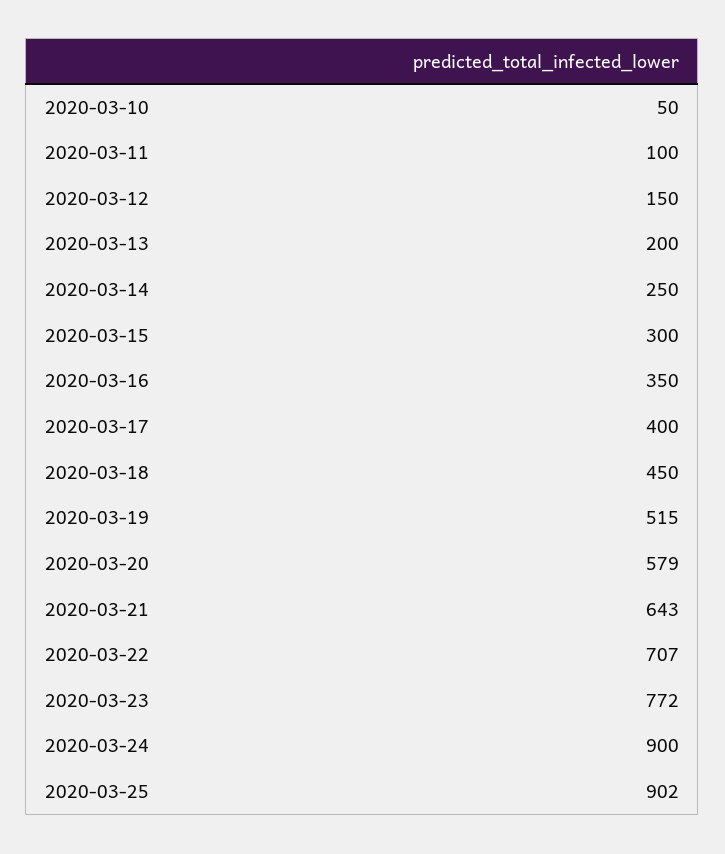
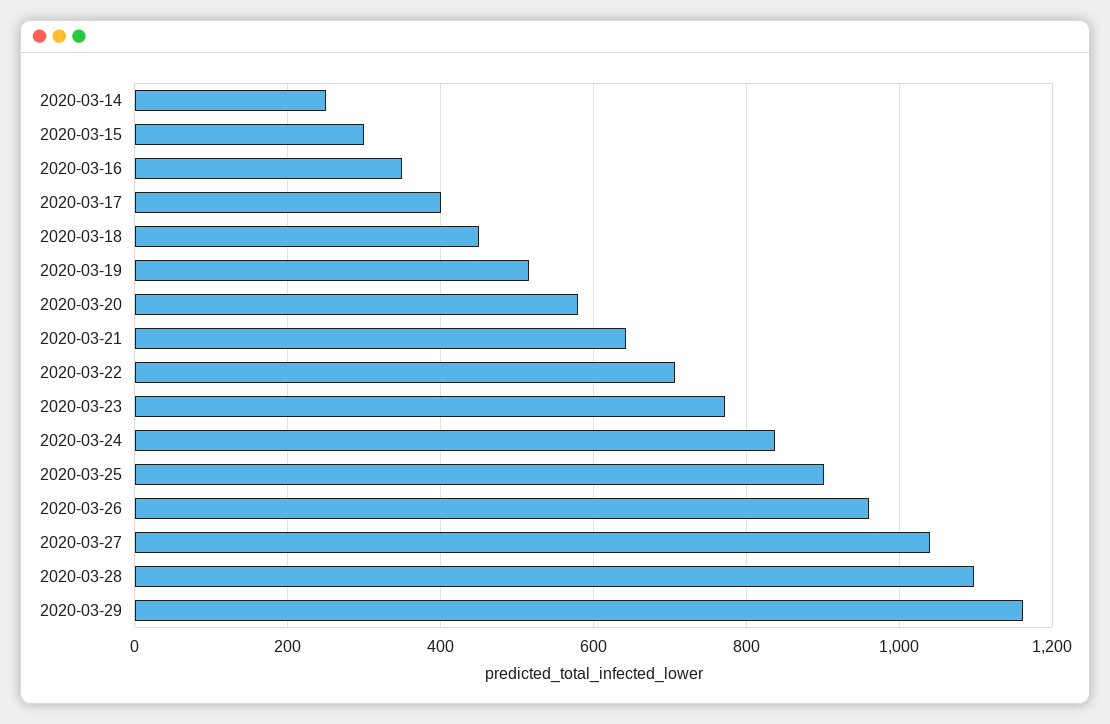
2020-03-10: 50 -> none
2020-03-11: 100 -> none
2020-03-12: 150 -> none
2020-03-13: 200 -> none
2020-03-24: 900 -> 840
2020-03-26: none -> 960
2020-03-27: none -> 1040
2020-03-28: none -> 1100
2020-03-29: none -> 1160

